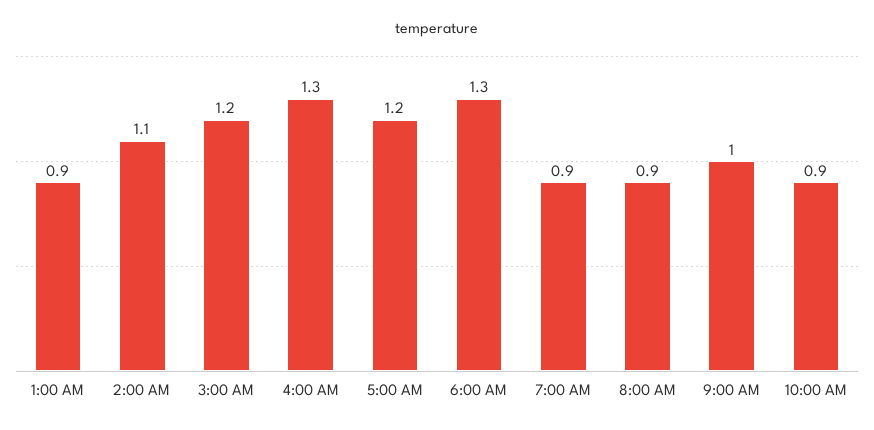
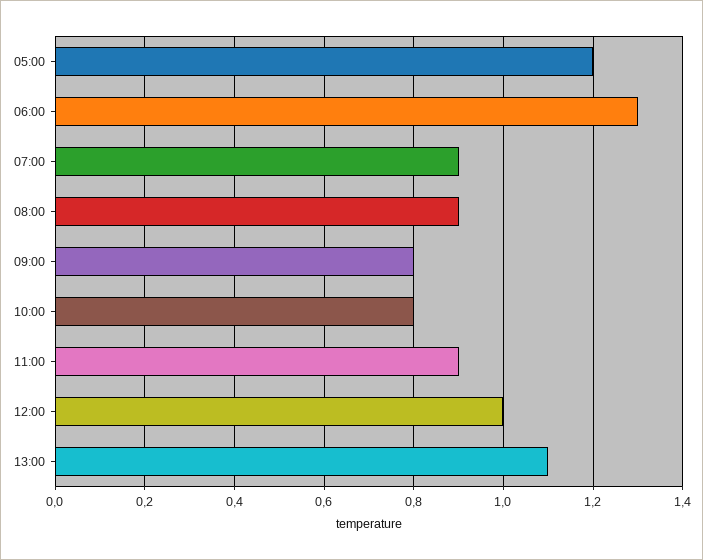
1:00 AM: 0.9 -> none
2:00 AM: 1.1 -> none
3:00 AM: 1.2 -> none
4:00 AM: 1.3 -> none
9:00 AM: 1 -> 0.8
10:00 AM: 0.9 -> 0.8
11:00: none -> 0.9
12:00: none -> 1
13:00: none -> 1.1

